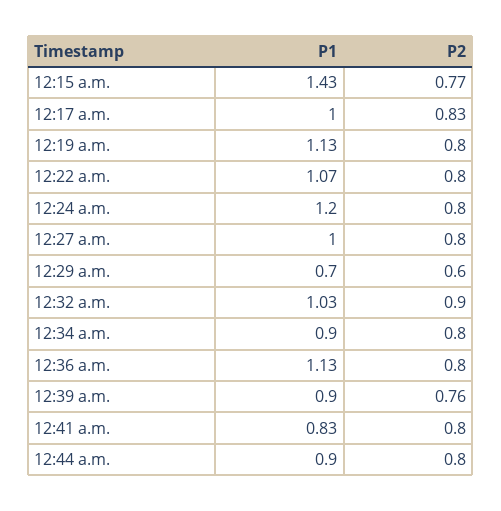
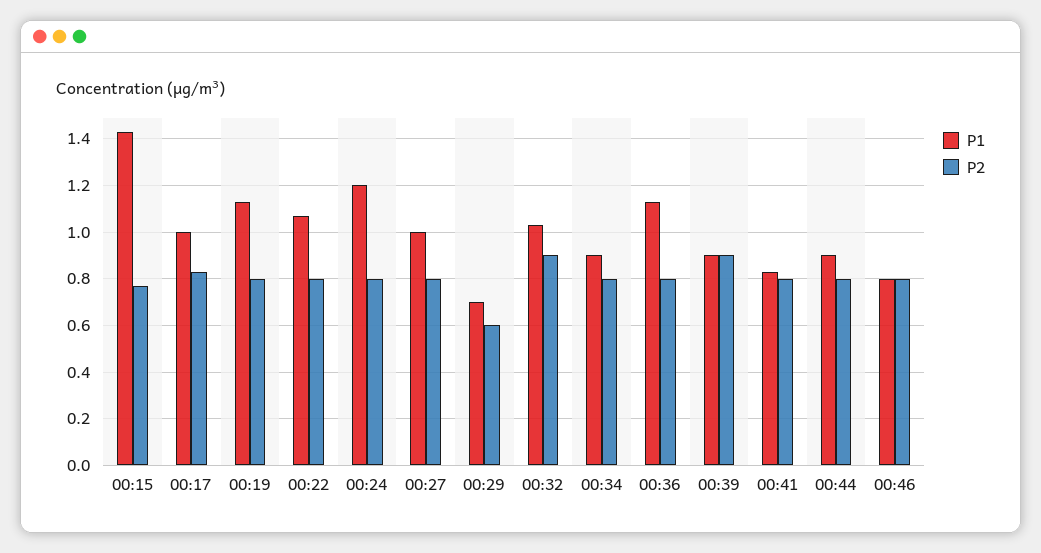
P2, 12:39 a.m.: 0.76 -> 0.9
P1, 00:46: none -> 0.8
P2, 00:46: none -> 0.8

